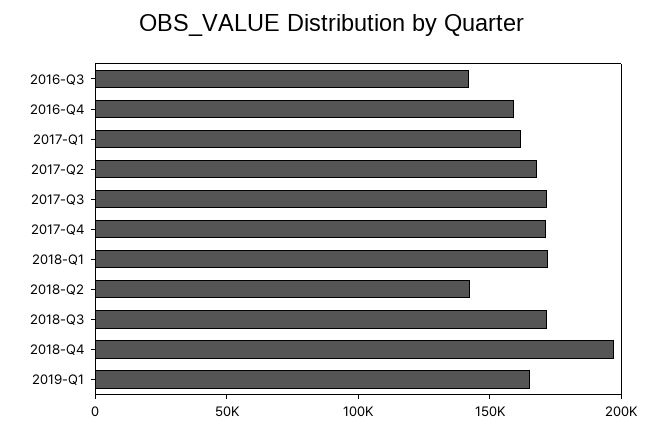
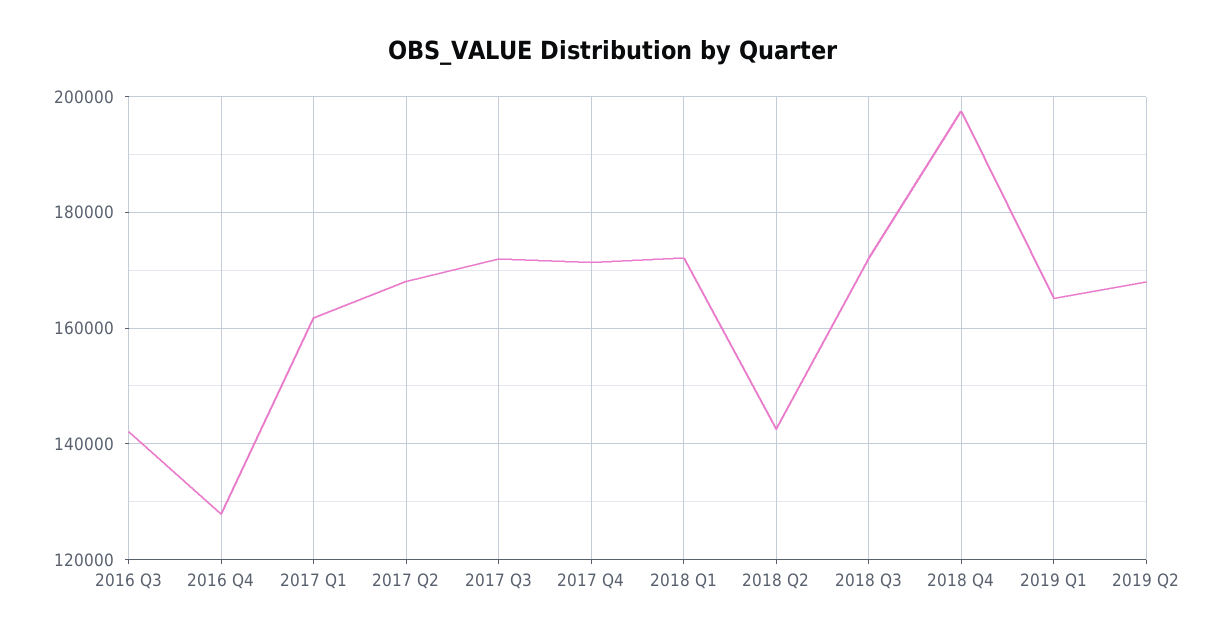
2016-Q4: 160000 -> 128000
2019 Q2: none -> 168000

